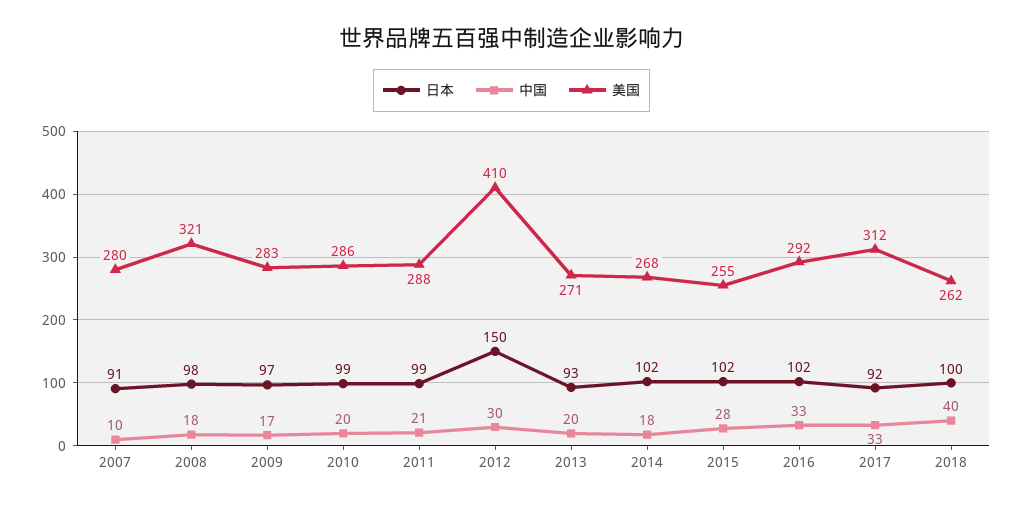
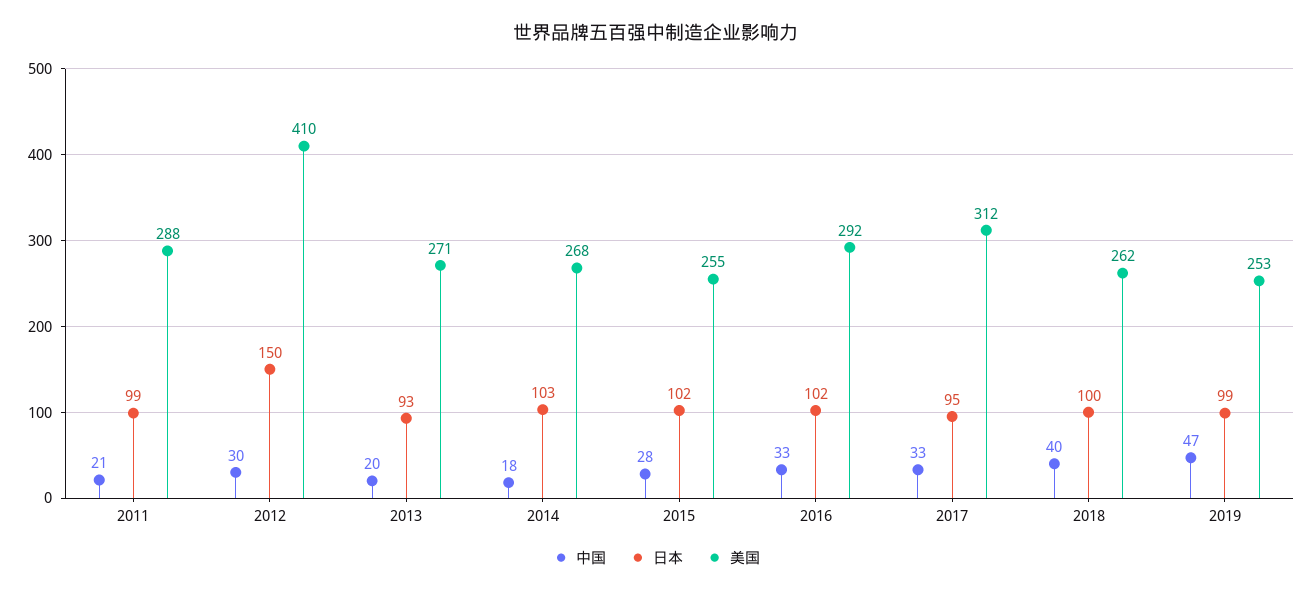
日本, 2007: 91 -> none
中国, 2007: 10 -> none
美国, 2007: 280 -> none
日本, 2008: 98 -> none
中国, 2008: 18 -> none
美国, 2008: 321 -> none
日本, 2009: 97 -> none
中国, 2009: 17 -> none
美国, 2009: 283 -> none
日本, 2010: 99 -> none
中国, 2010: 20 -> none
美国, 2010: 286 -> none
日本, 2014: 102 -> 103
日本, 2017: 92 -> 95
中国, 2019: none -> 47
日本, 2019: none -> 99
美国, 2019: none -> 253

